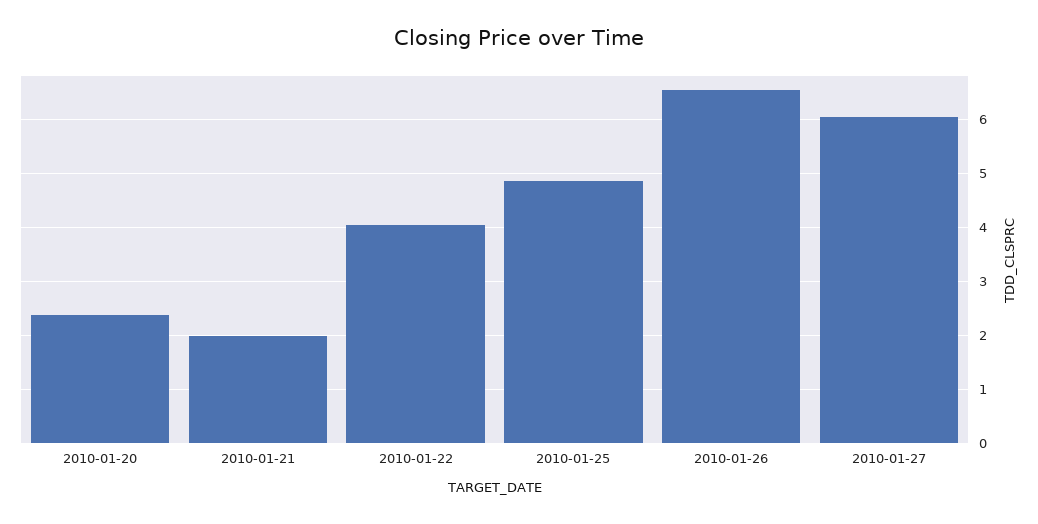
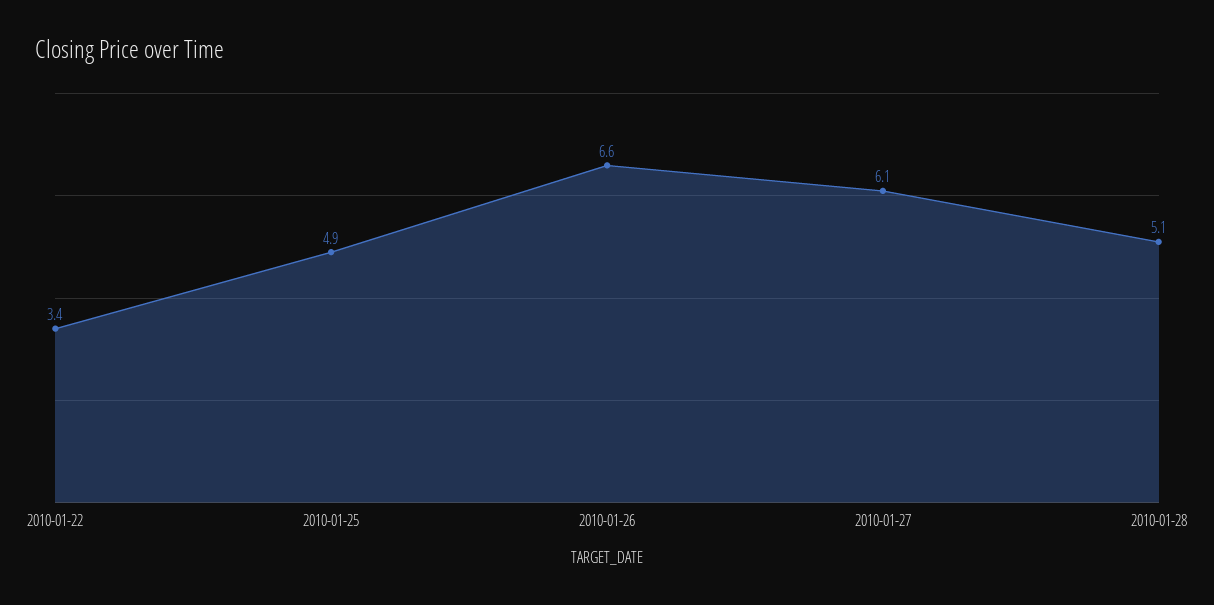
2010-01-20: 2.4 -> none
2010-01-21: 2 -> none
2010-01-22: 4 -> 3.4
2010-01-28: none -> 5.1

